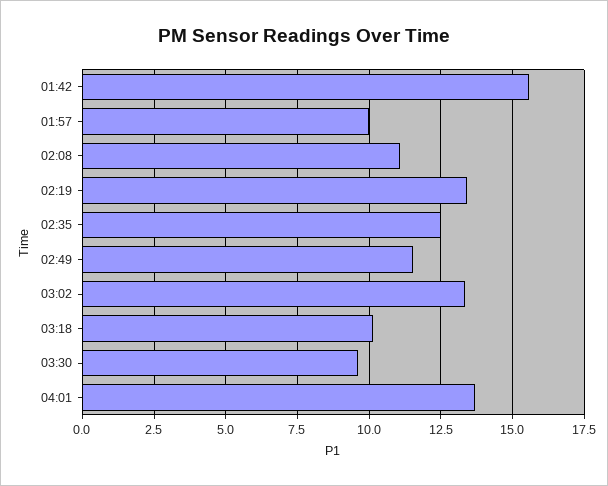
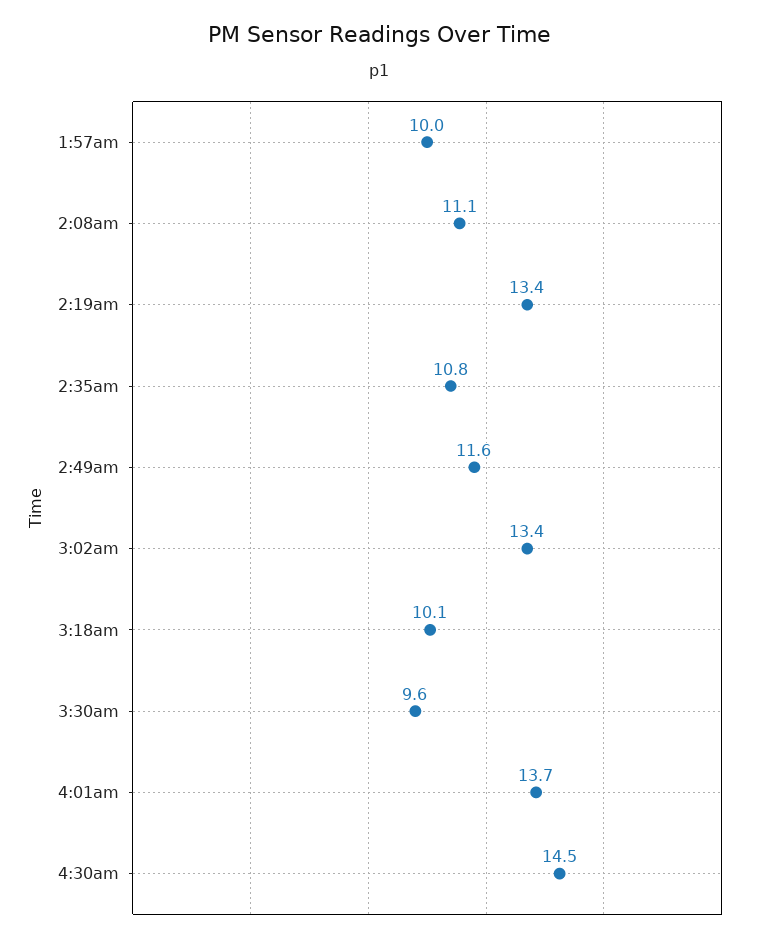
01:42: 15.5 -> none
02:35: 12.5 -> 10.8
4:30am: none -> 14.5

